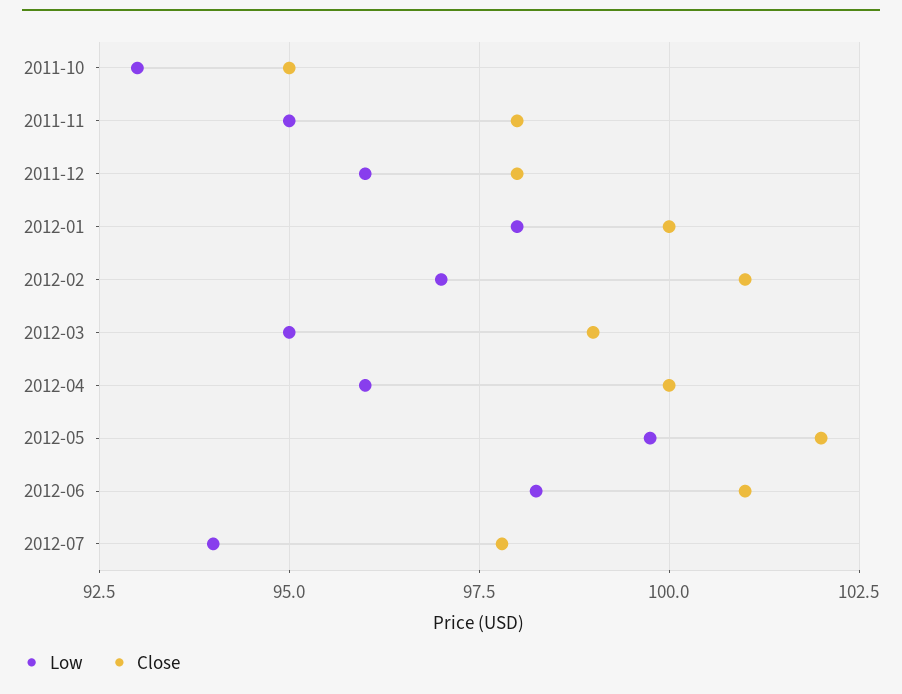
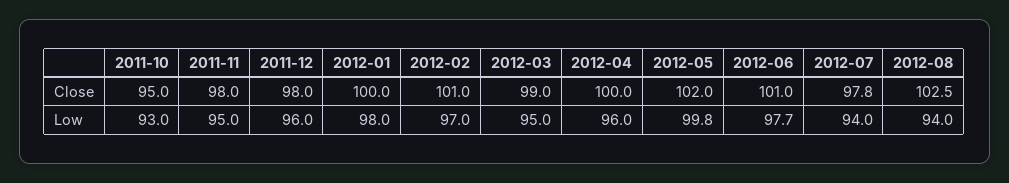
Low, 2012-06: 98.25 -> 97.7
Close, 2012-08: none -> 102.5
Low, 2012-08: none -> 94

